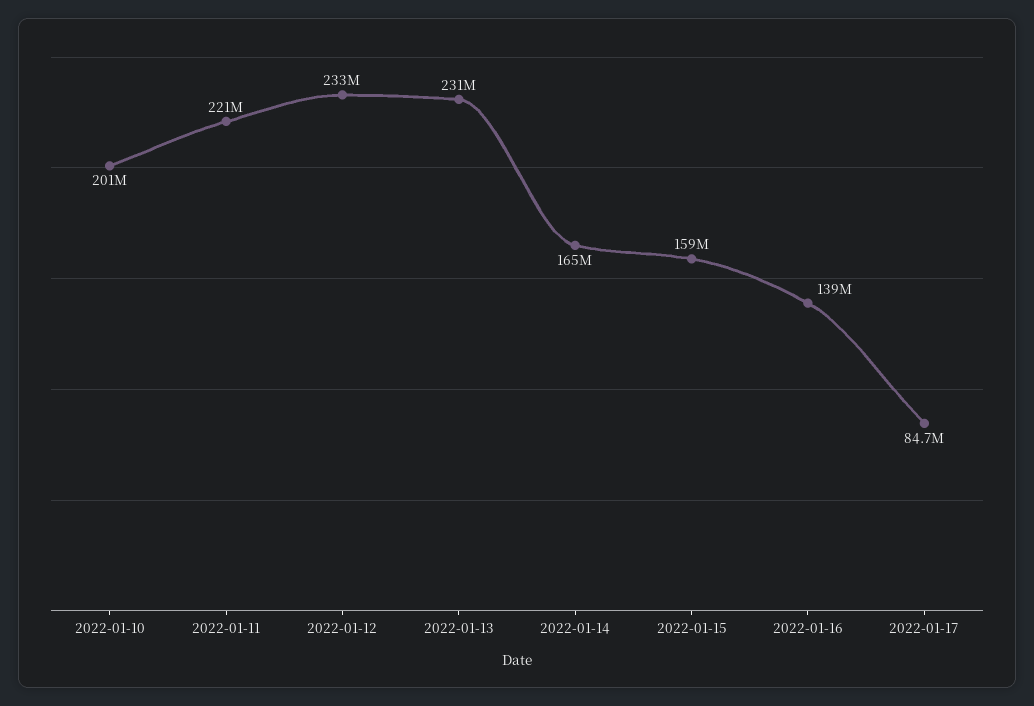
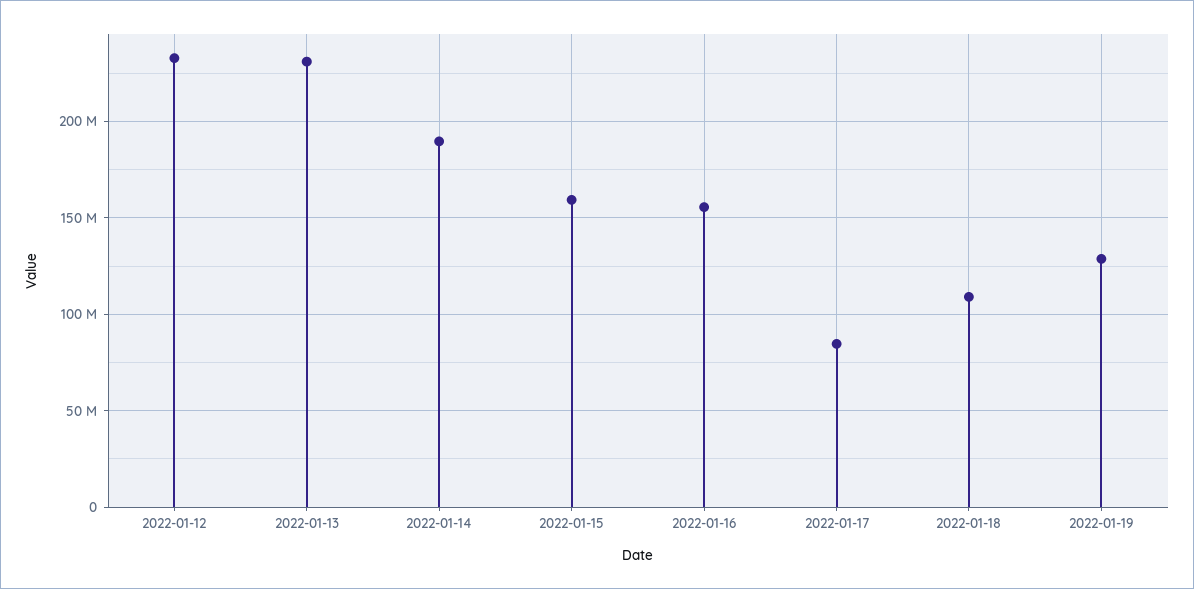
2022-01-10: 201000000 -> none
2022-01-11: 221000000 -> none
2022-01-14: 165000000 -> 190000000
2022-01-16: 139000000 -> 155000000
2022-01-18: none -> 110000000
2022-01-19: none -> 130000000

